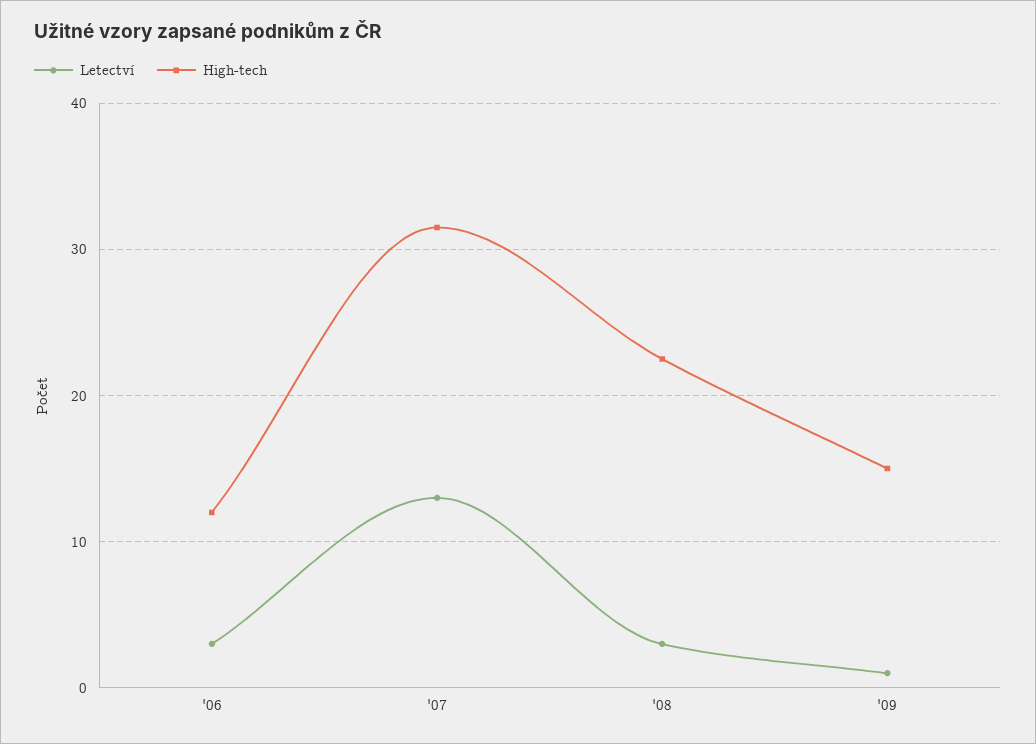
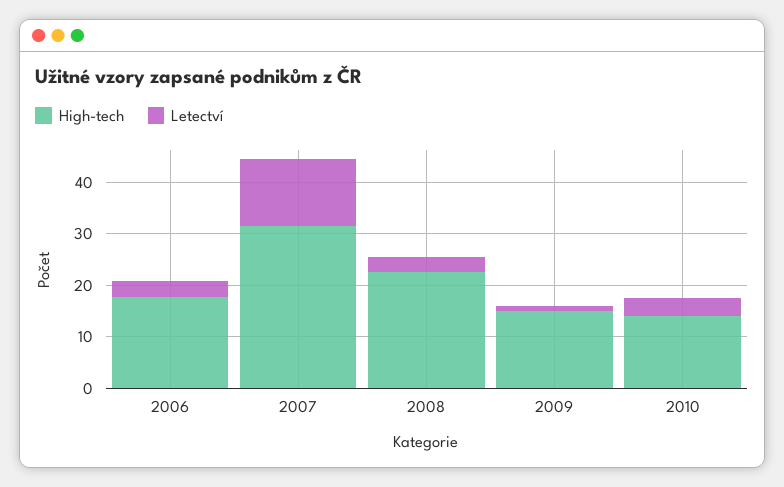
High-tech, '06: 12 -> 18
High-tech, 2010: none -> 14
Letectví, 2010: none -> 4

